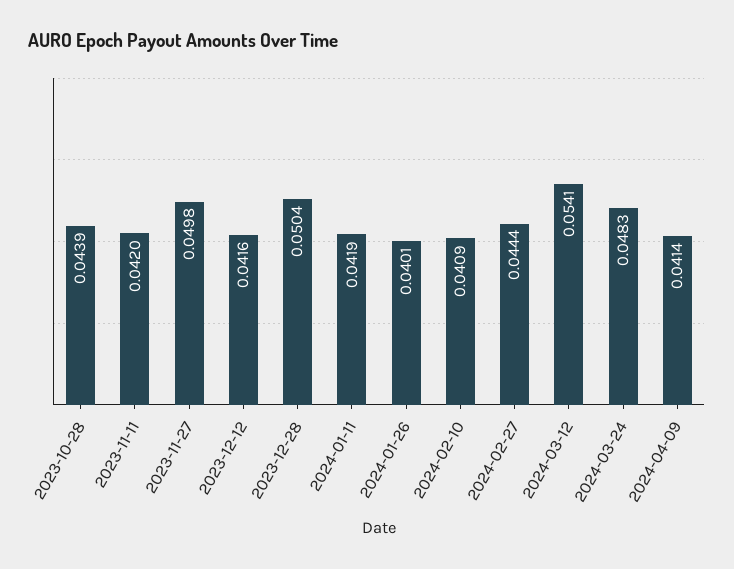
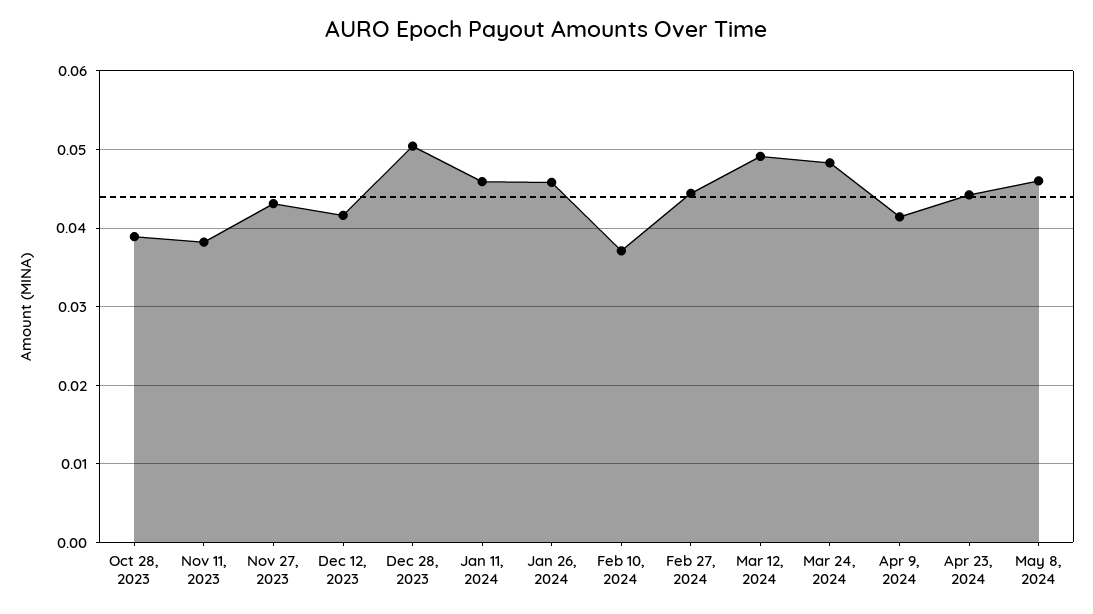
2023-10-28: 0.0439 -> 0.039
2023-11-11: 0.042 -> 0.038
2023-11-27: 0.0498 -> 0.043
2024-01-11: 0.0419 -> 0.046
2024-01-26: 0.0401 -> 0.046
2024-02-10: 0.0409 -> 0.037
2024-03-12: 0.0541 -> 0.049
Apr 23, 2024: none -> 0.044
May 8, 2024: none -> 0.046

